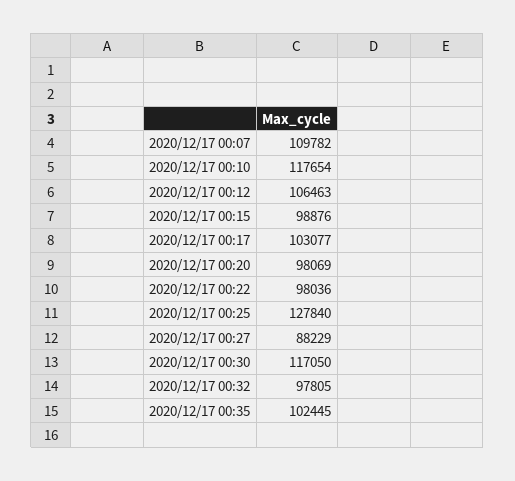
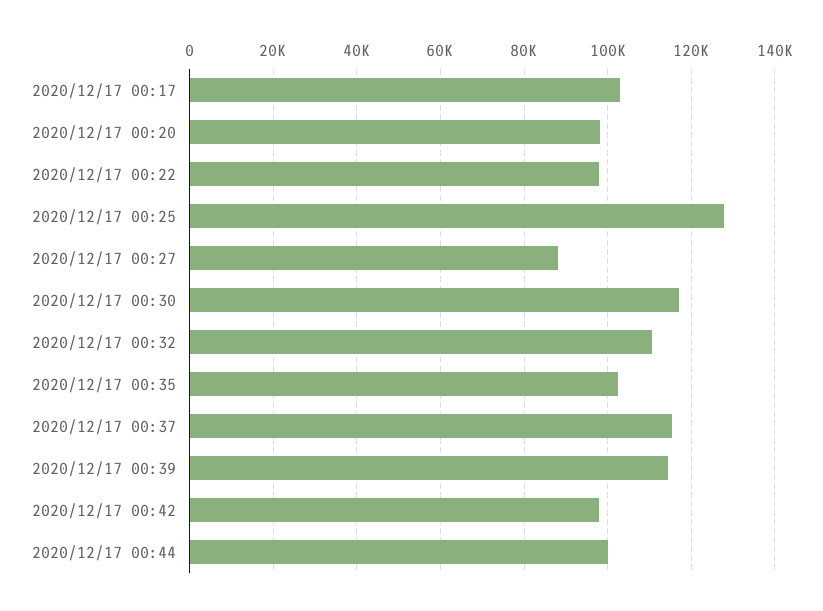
2020/12/17 00:07: 109782 -> none
2020/12/17 00:10: 117654 -> none
2020/12/17 00:12: 106463 -> none
2020/12/17 00:15: 98876 -> none
2020/12/17 00:32: 97805 -> 110000
2020/12/17 00:37: none -> 116000
2020/12/17 00:39: none -> 114000
2020/12/17 00:42: none -> 98000
2020/12/17 00:44: none -> 100000

